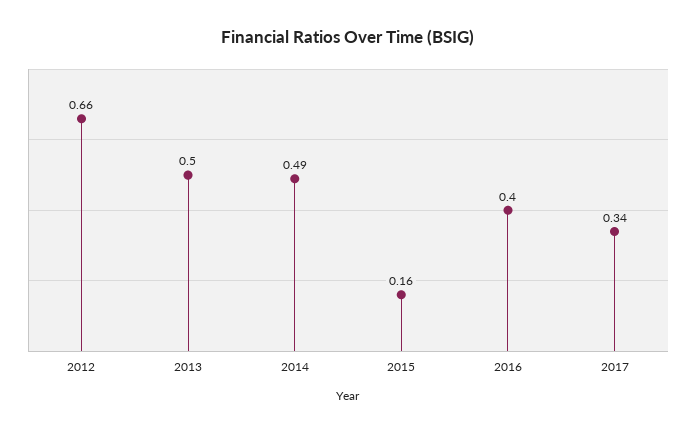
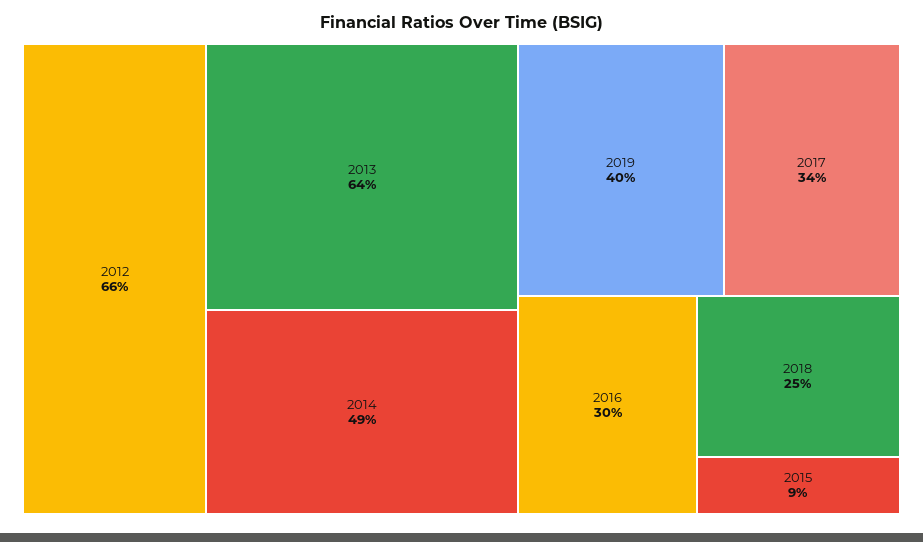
2013: 0.5 -> 0.64
2015: 0.16 -> 0.09
2016: 0.4 -> 0.3
2019: none -> 0.4
2018: none -> 0.25

